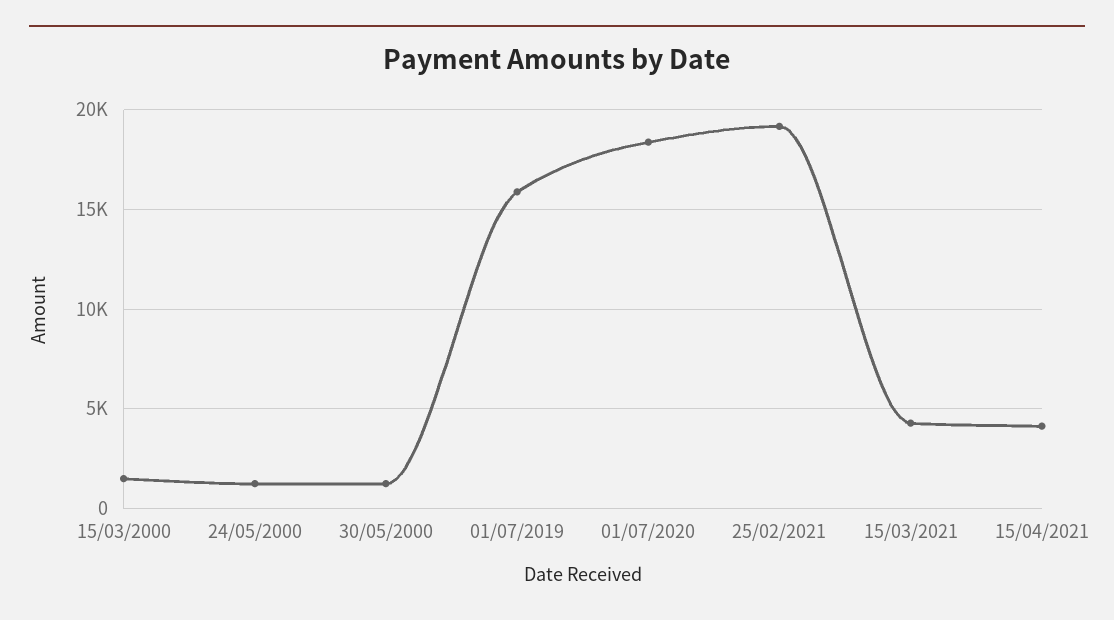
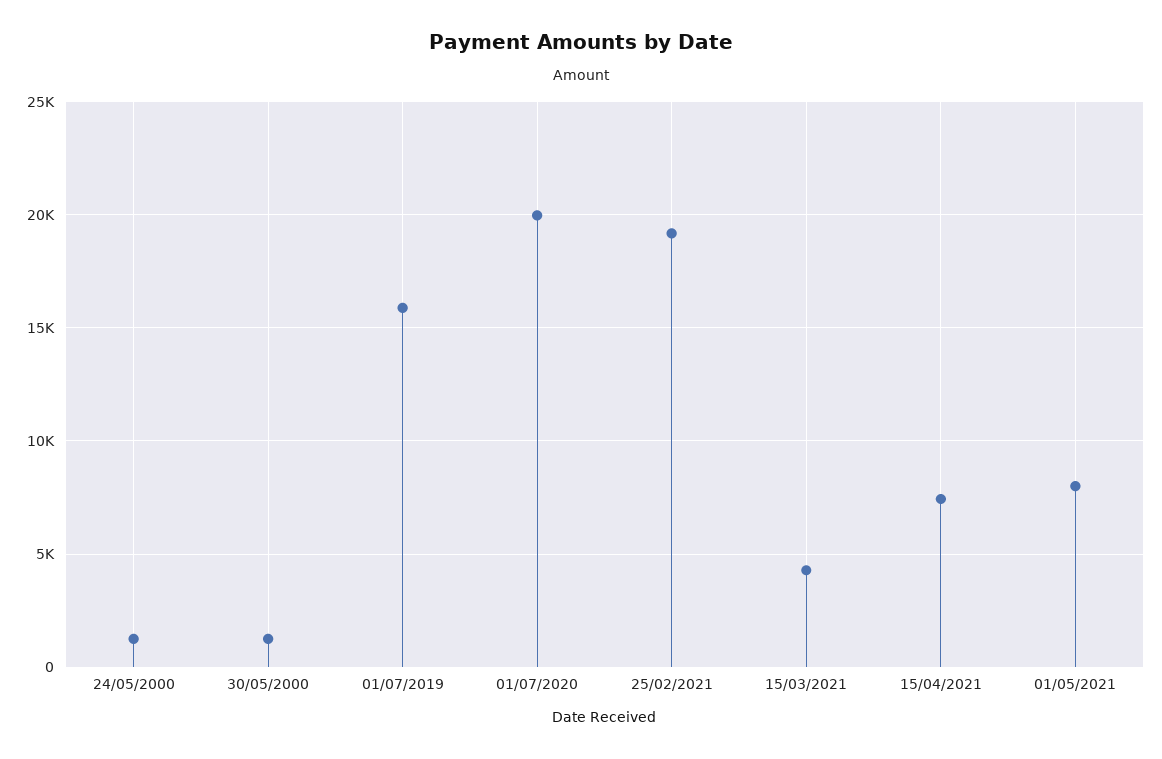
15/03/2000: 1500 -> none
01/07/2020: 18500 -> 20000
15/04/2021: 4000 -> 7500
01/05/2021: none -> 8000

